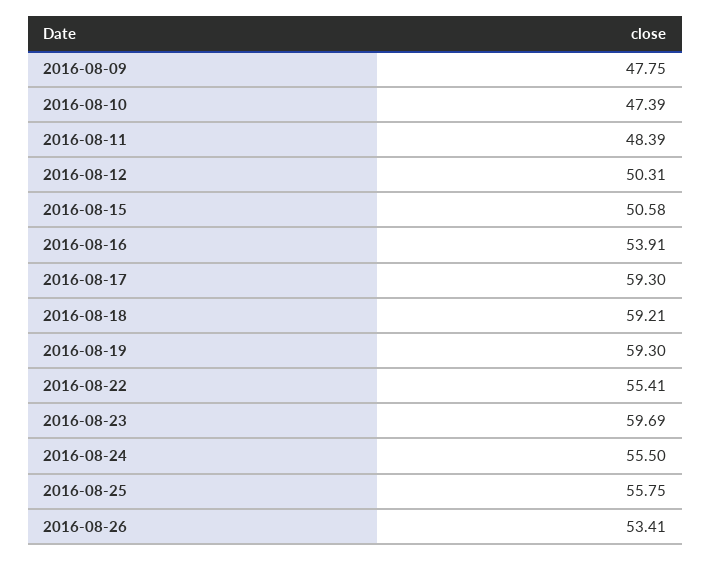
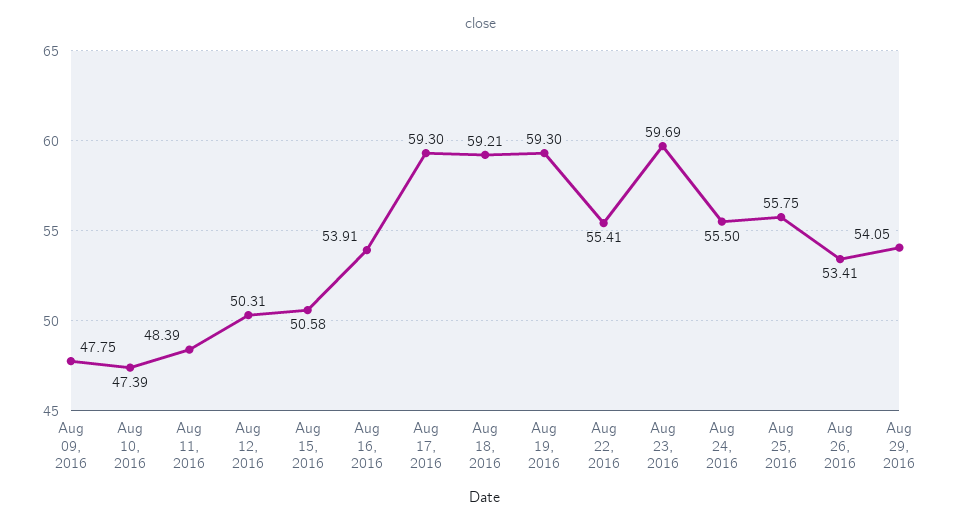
Aug 29, 2016: none -> 54.05

